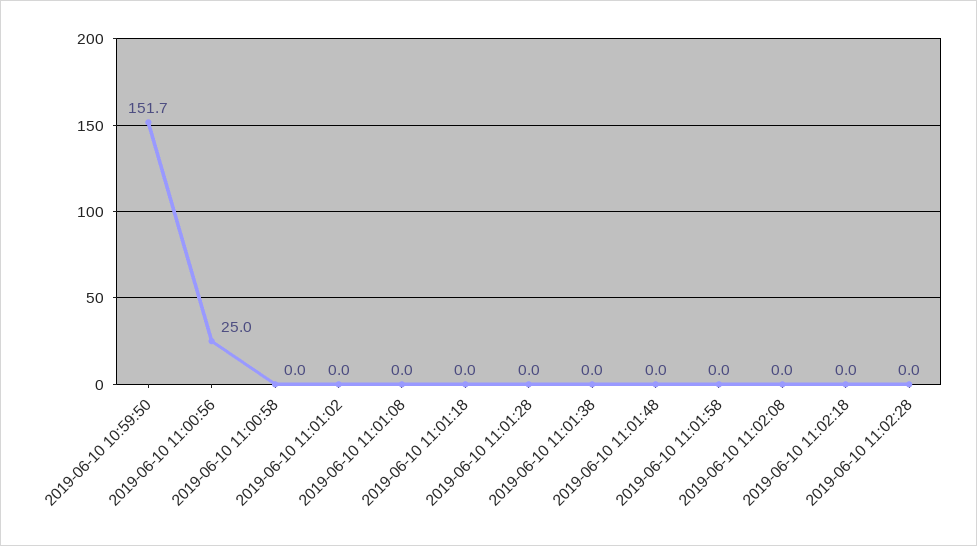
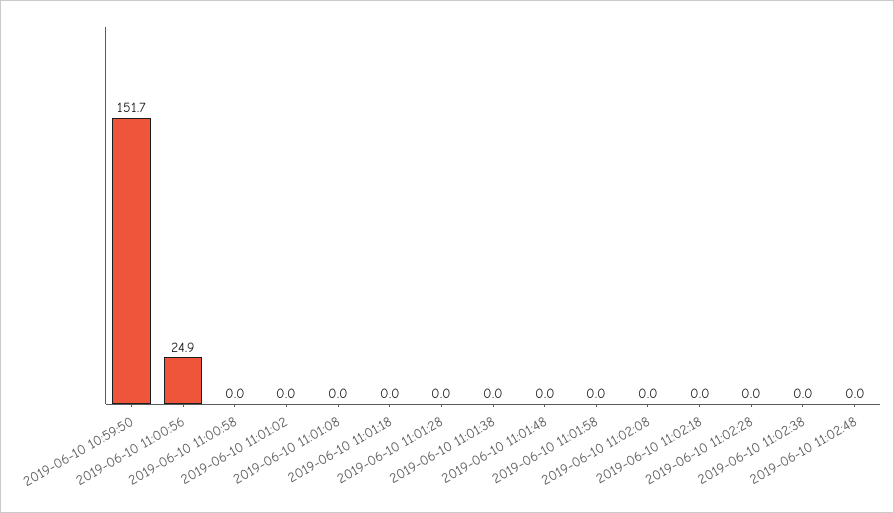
2019-06-10 11:00:56: 25 -> 24.9
2019-06-10 11:02:38: none -> 0
2019-06-10 11:02:48: none -> 0

